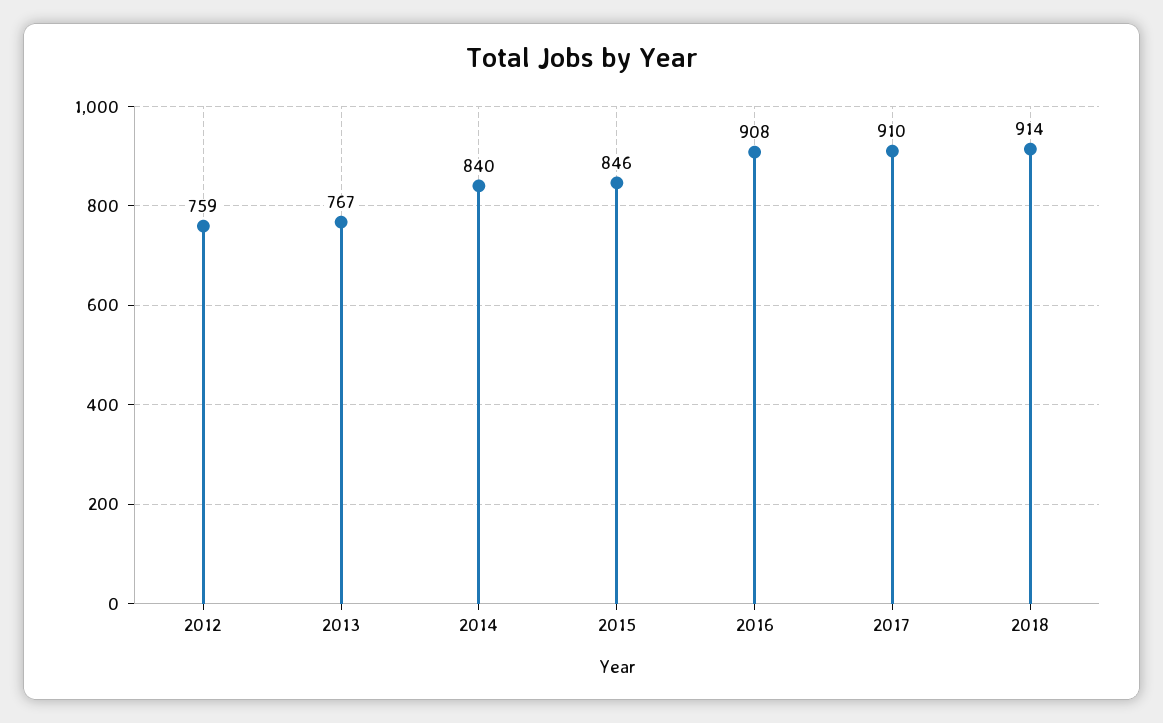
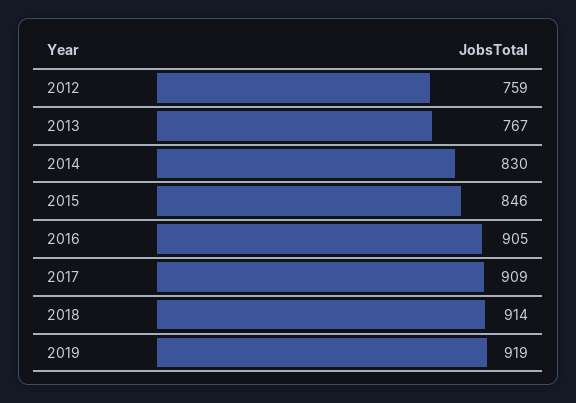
2014: 840 -> 830
2016: 908 -> 905
2017: 910 -> 909
2019: none -> 919

